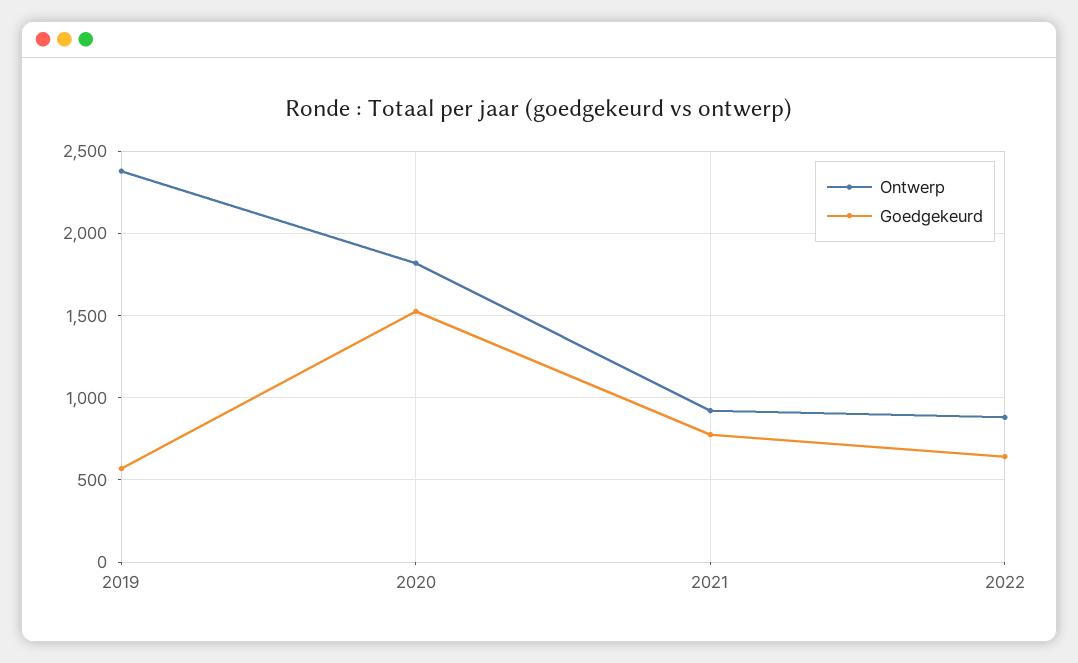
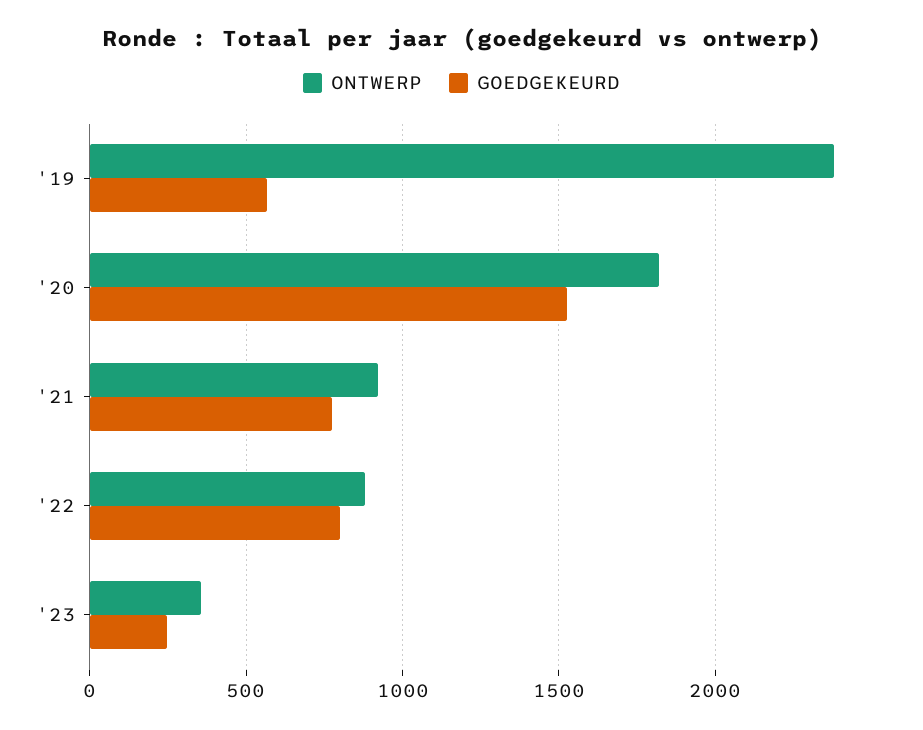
Goedgekeurd, 2022: 650 -> 800
Ontwerp, '23: none -> 350
Goedgekeurd, '23: none -> 250

